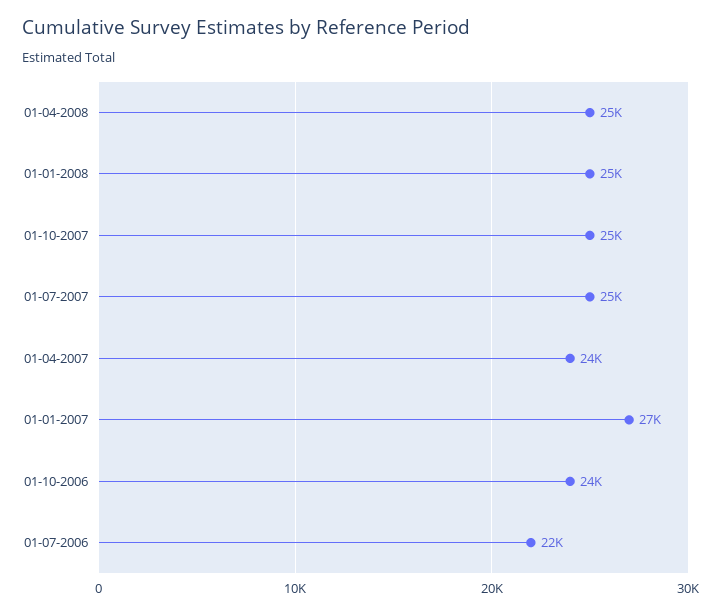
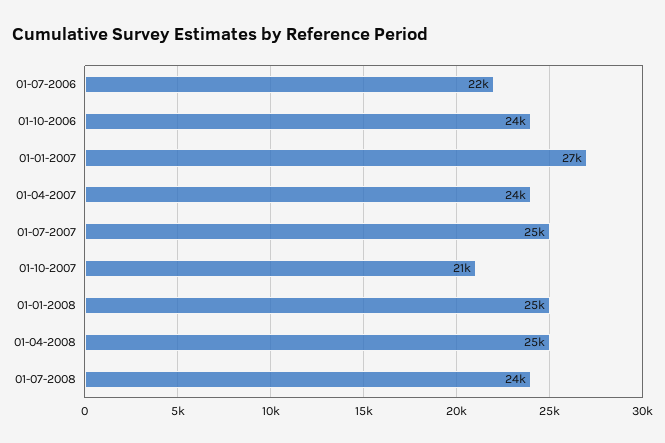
01-10-2007: 25000 -> 21000
01-07-2008: none -> 24000

